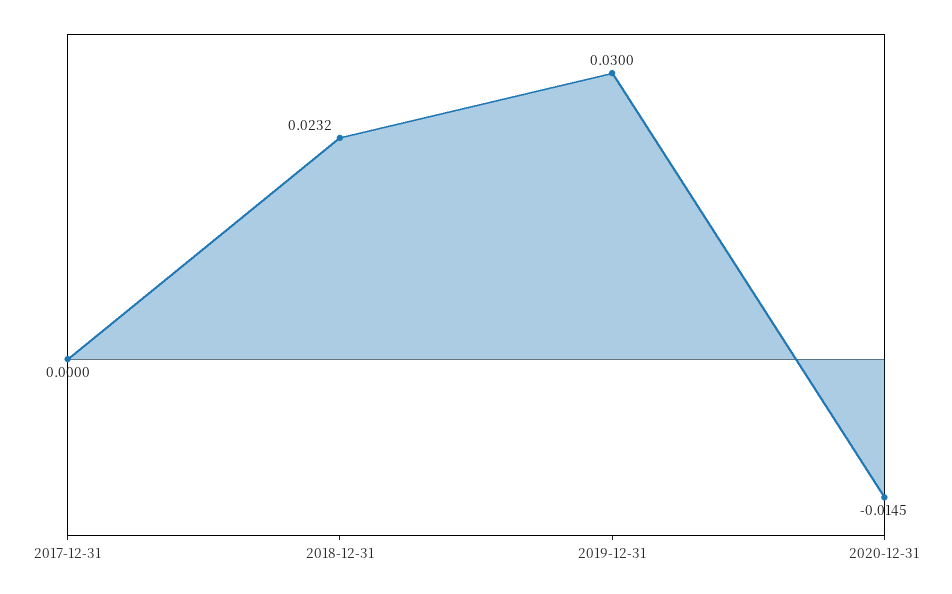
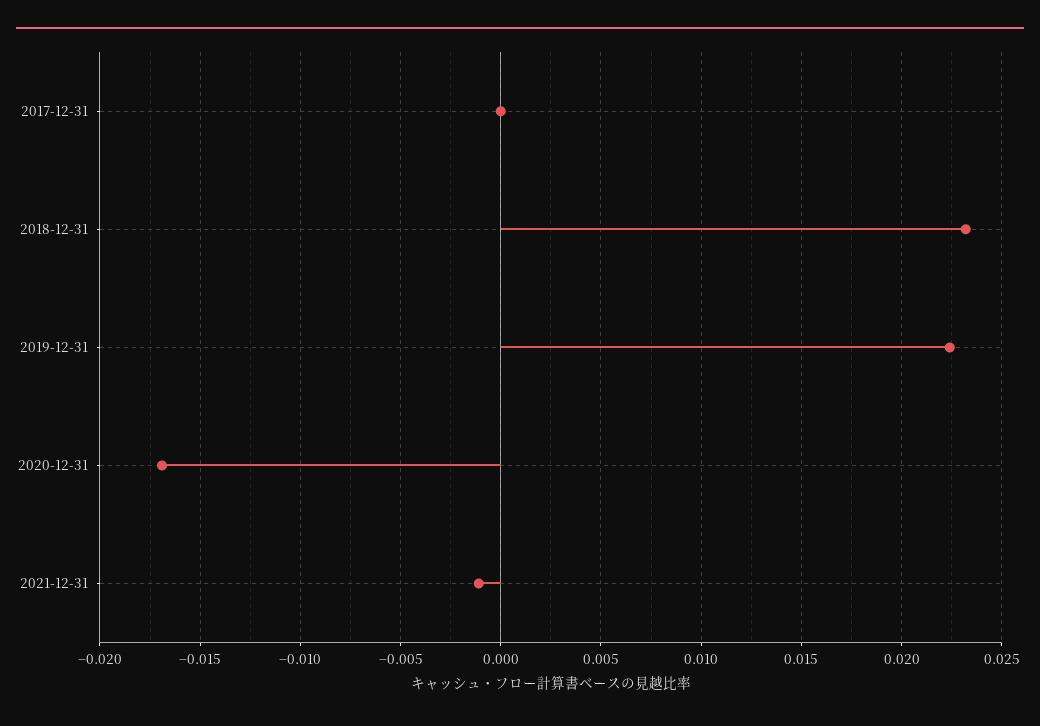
2019-12-31: 0.03 -> 0.0225
2020-12-31: -0.0145 -> -0.017
2021-12-31: none -> -0.001

